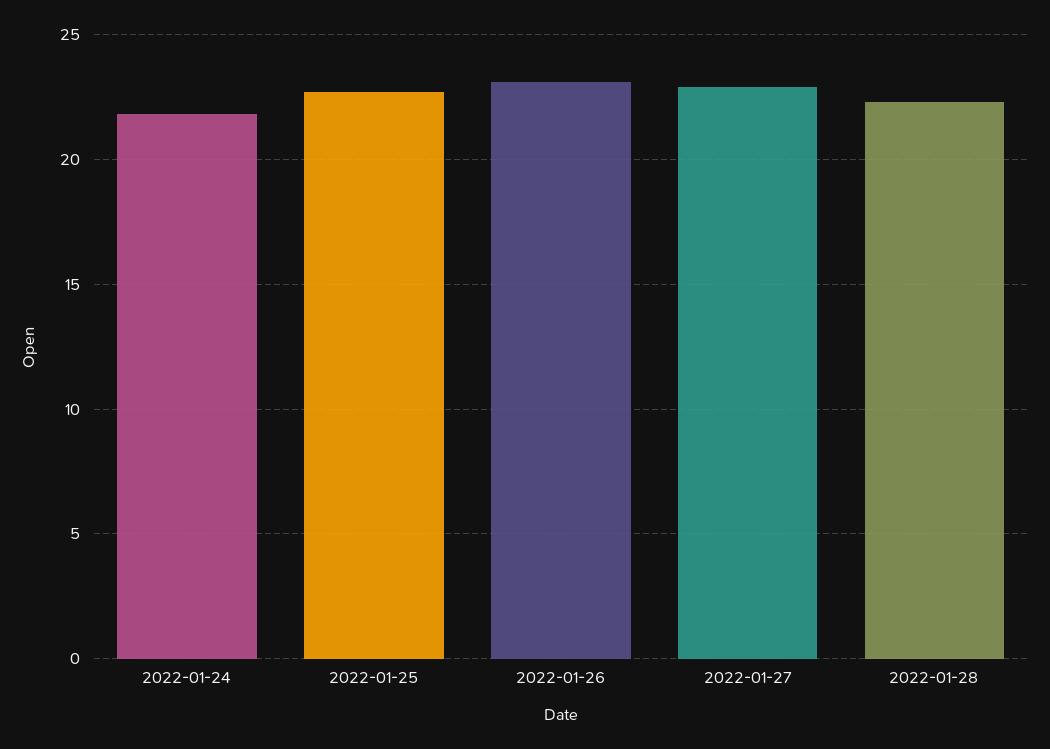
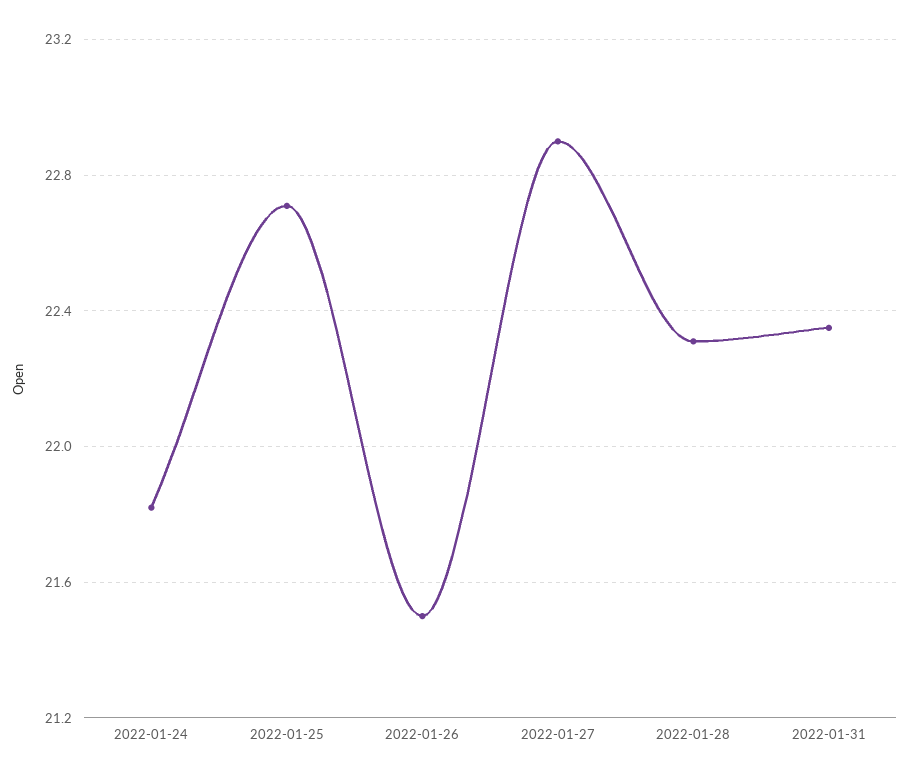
2022-01-26: 23 -> 21.5
2022-01-31: none -> 22.35

